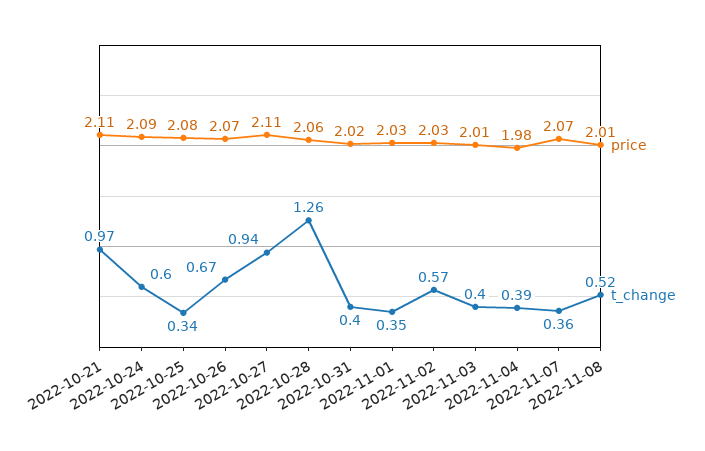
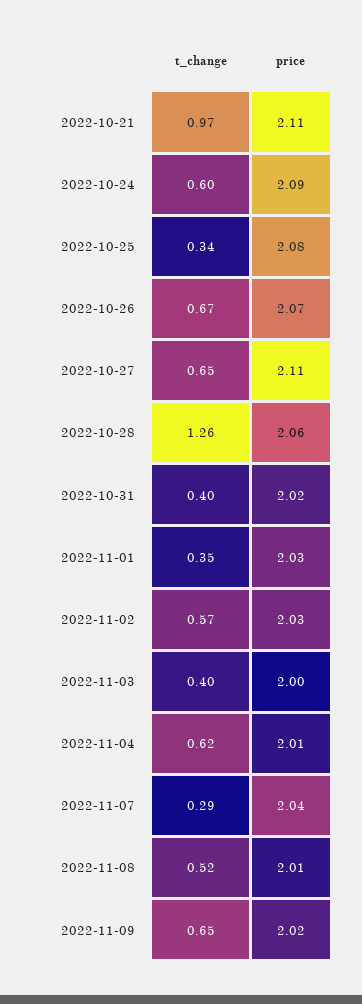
t_change, 2022-10-27: 0.94 -> 0.65
price, 2022-11-03: 2.01 -> 2
price, 2022-11-04: 1.98 -> 2.01
t_change, 2022-11-04: 0.39 -> 0.62
price, 2022-11-07: 2.07 -> 2.04
t_change, 2022-11-07: 0.36 -> 0.29
t_change, 2022-11-09: none -> 0.65
price, 2022-11-09: none -> 2.02

